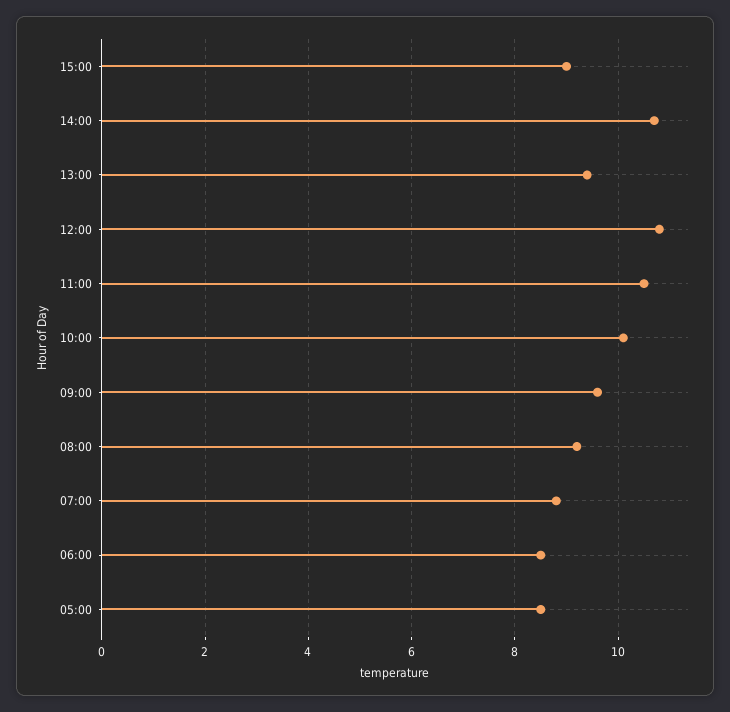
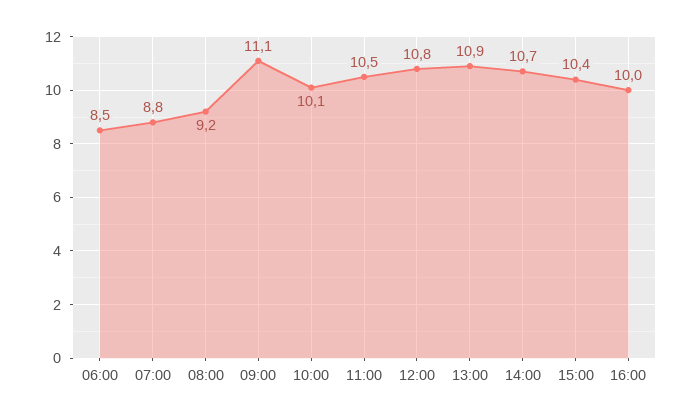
15:00: 9 -> 10.4
13:00: 9.5 -> 10.9
09:00: 9.5 -> 11.1
05:00: 8.5 -> none
16:00: none -> 10

